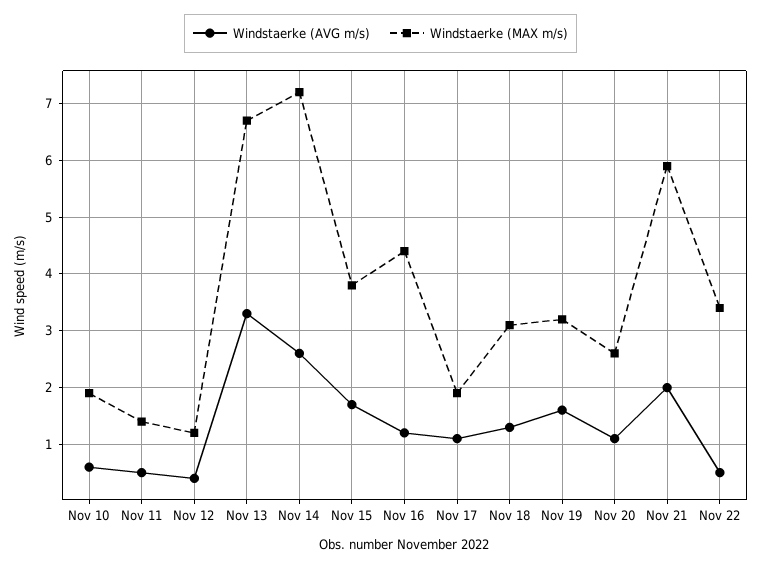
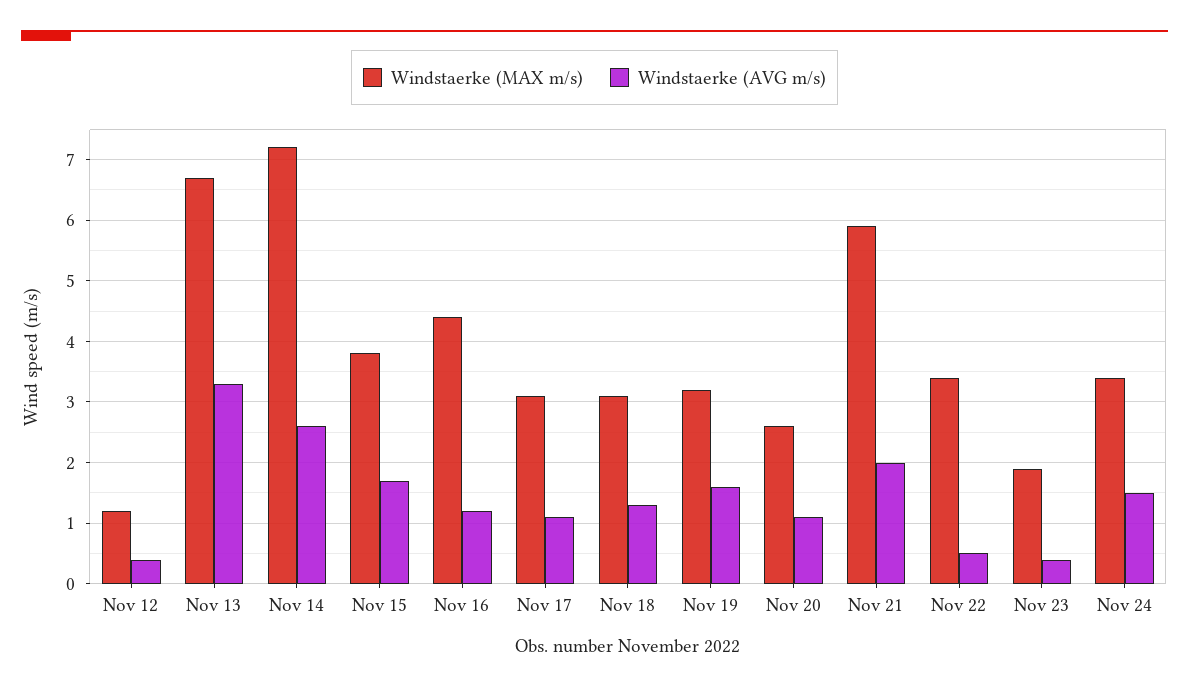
Windstaerke (AVG m/s), Nov 10: 0.5 -> none
Windstaerke (MAX m/s), Nov 10: 2 -> none
Windstaerke (AVG m/s), Nov 11: 0.5 -> none
Windstaerke (MAX m/s), Nov 11: 1.5 -> none
Windstaerke (MAX m/s), Nov 17: 2 -> 3.1
Windstaerke (MAX m/s), Nov 23: none -> 1.9
Windstaerke (AVG m/s), Nov 23: none -> 0.4
Windstaerke (MAX m/s), Nov 24: none -> 3.4
Windstaerke (AVG m/s), Nov 24: none -> 1.5

